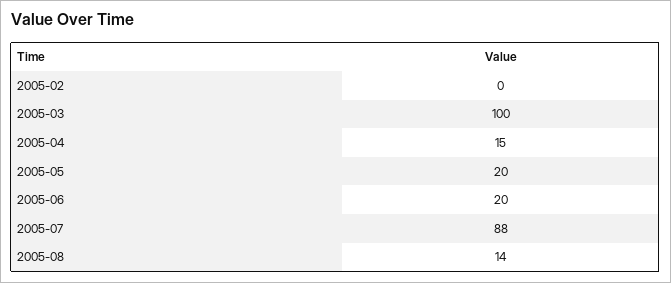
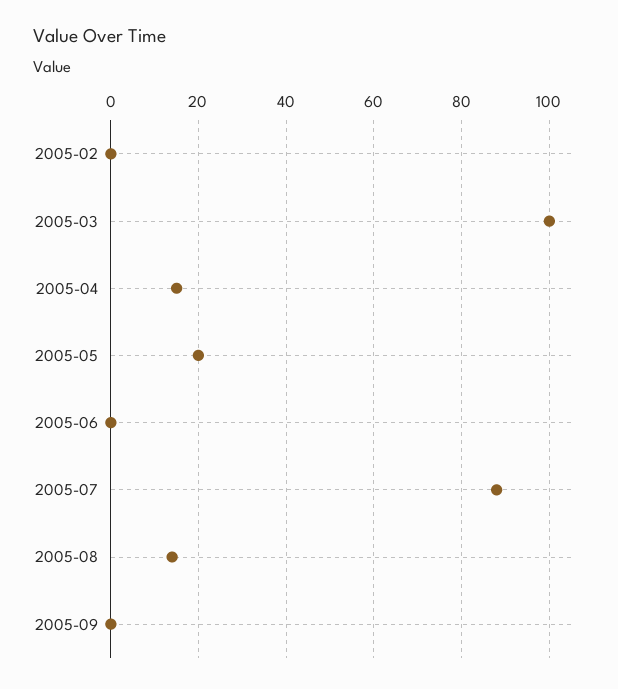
2005-06: 20 -> 0
2005-09: none -> 0

